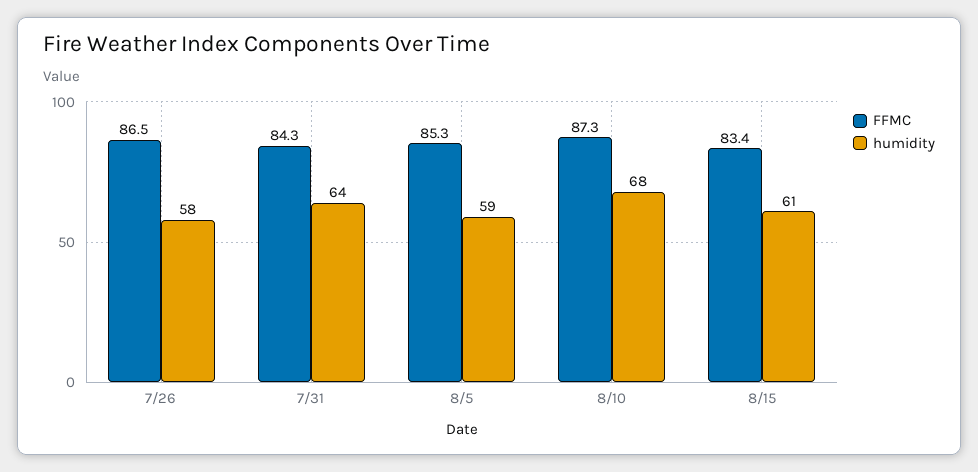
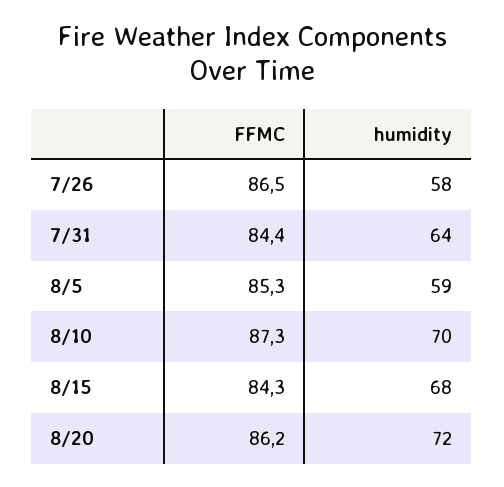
FFMC, 7/31: 84.3 -> 84.4
humidity, 8/10: 68 -> 70
FFMC, 8/15: 83.4 -> 84.3
humidity, 8/15: 61 -> 68
FFMC, 8/20: none -> 86.2
humidity, 8/20: none -> 72

